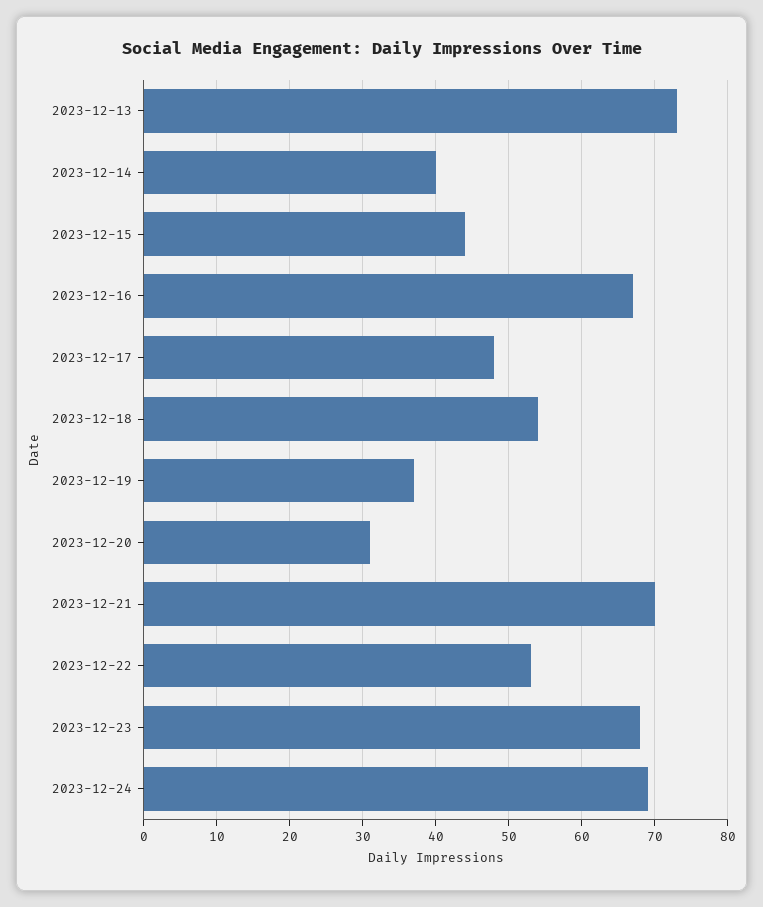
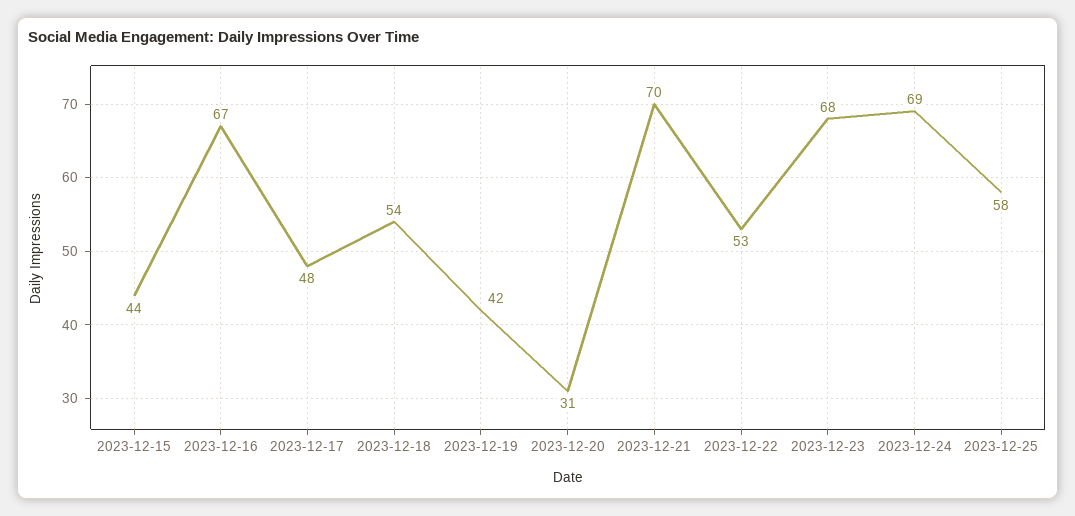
2023-12-13: 73 -> none
2023-12-14: 40 -> none
2023-12-19: 37 -> 42
2023-12-25: none -> 58

